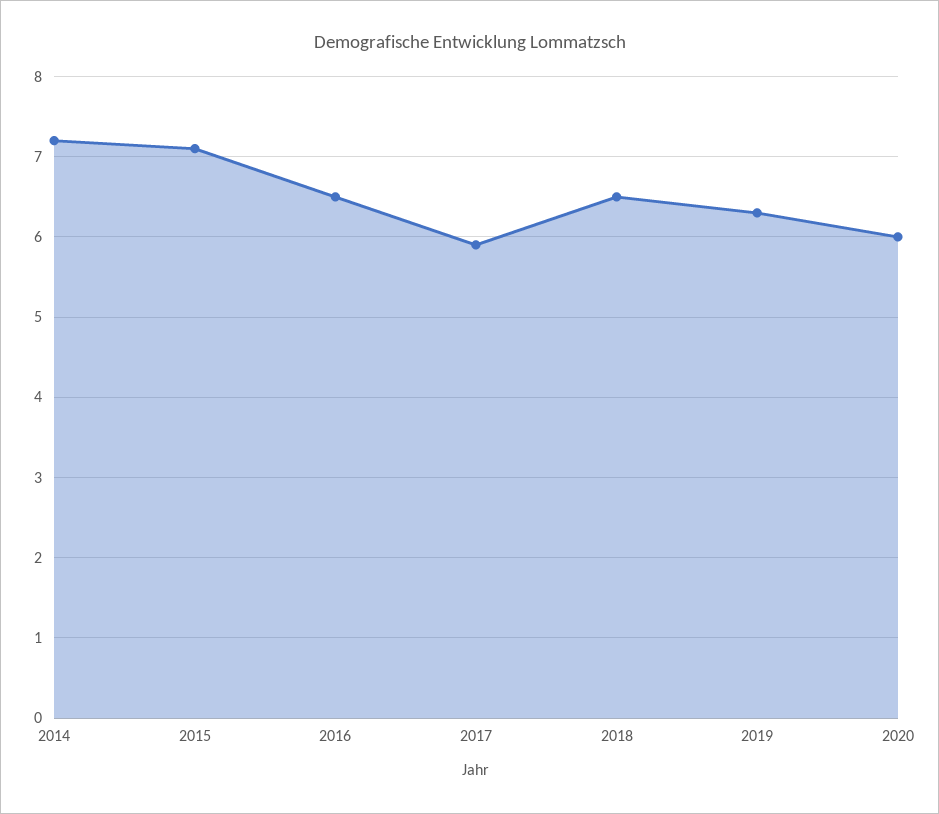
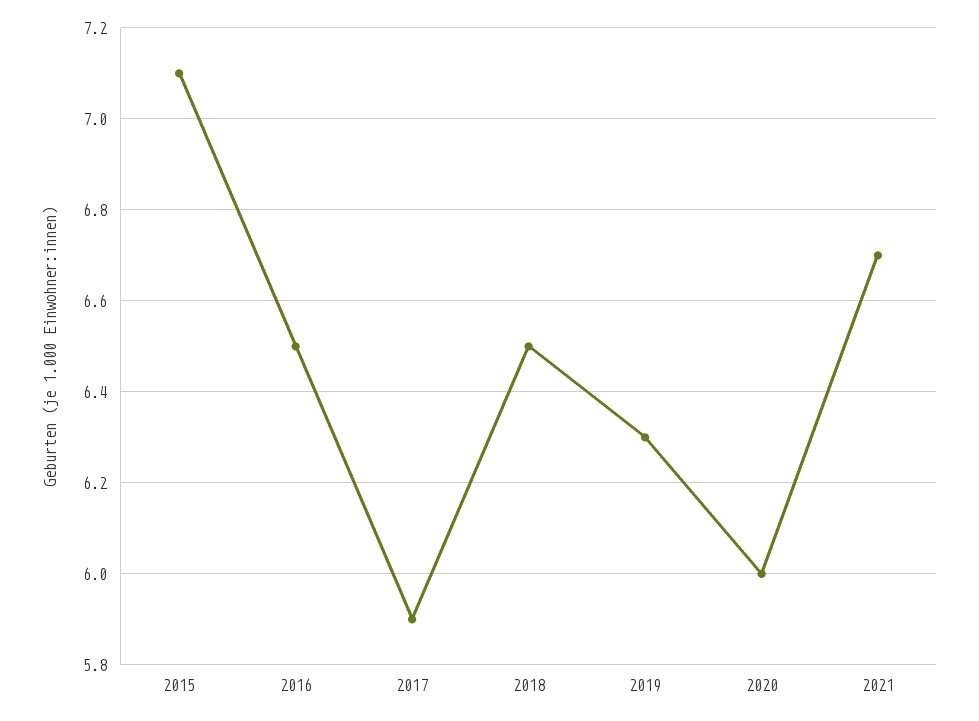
2014: 7.2 -> none
2021: none -> 6.7

